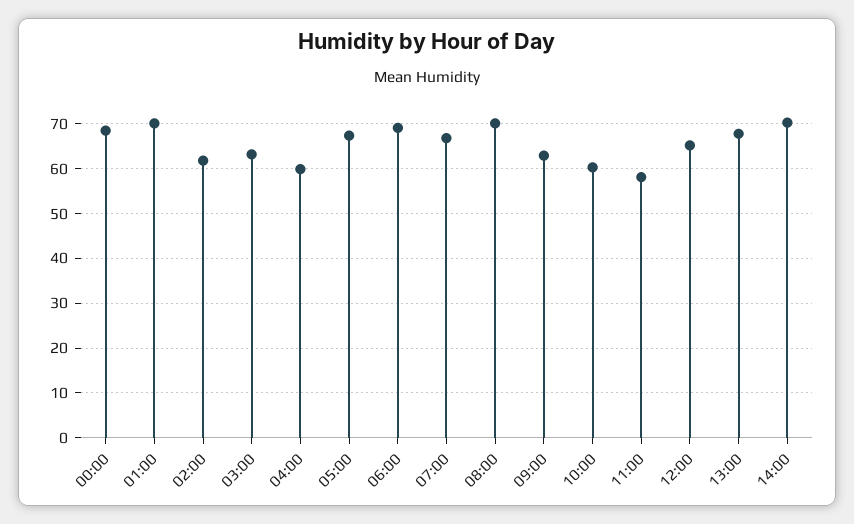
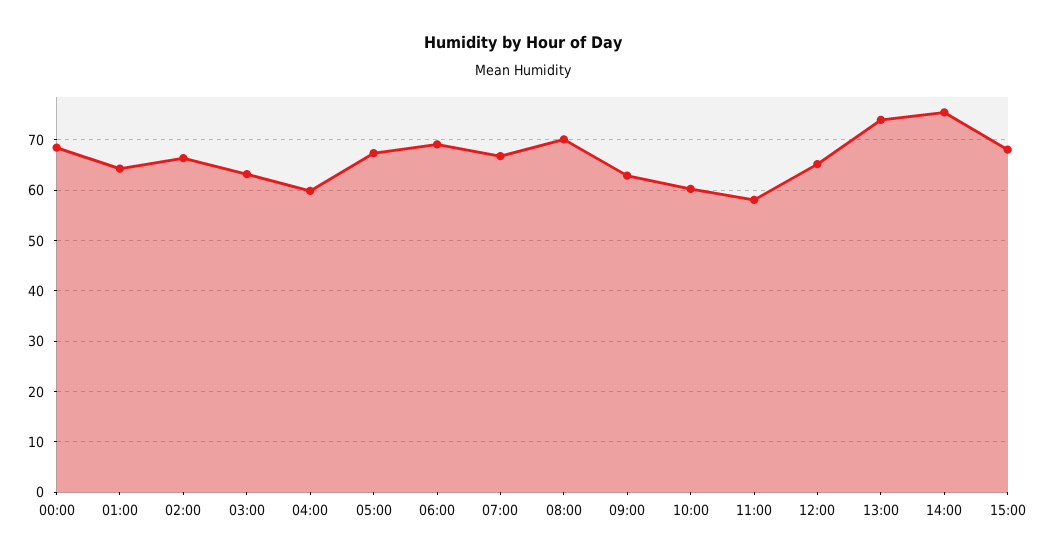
01:00: 70 -> 64
02:00: 62 -> 66
13:00: 68 -> 74
14:00: 70 -> 76
15:00: none -> 68

